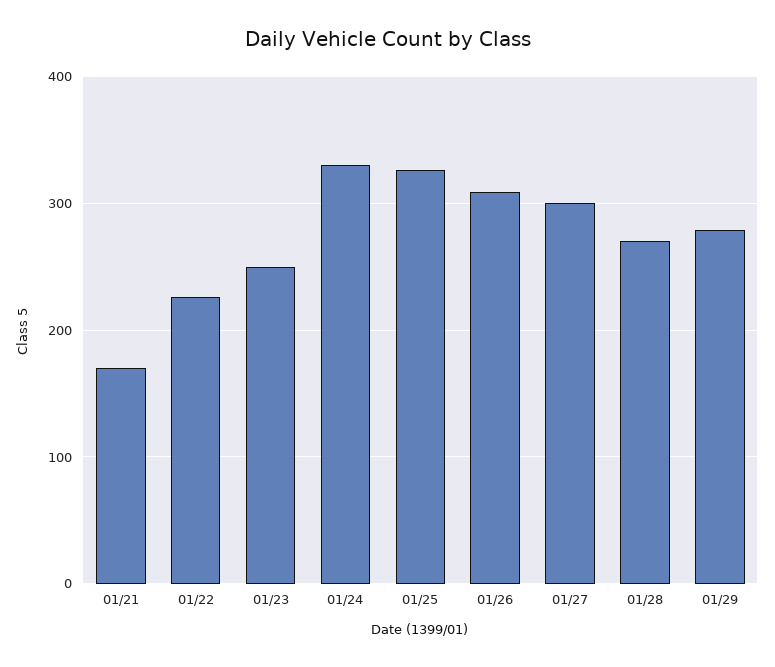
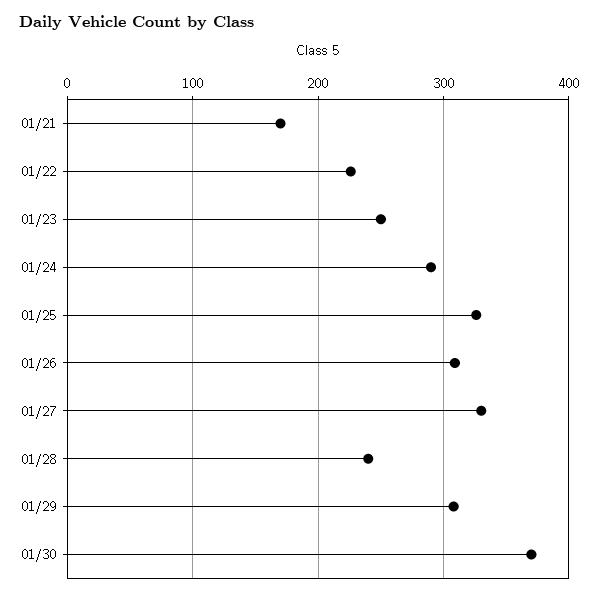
01/24: 330 -> 290
01/27: 300 -> 330
01/28: 270 -> 240
01/29: 280 -> 310
01/30: none -> 370

